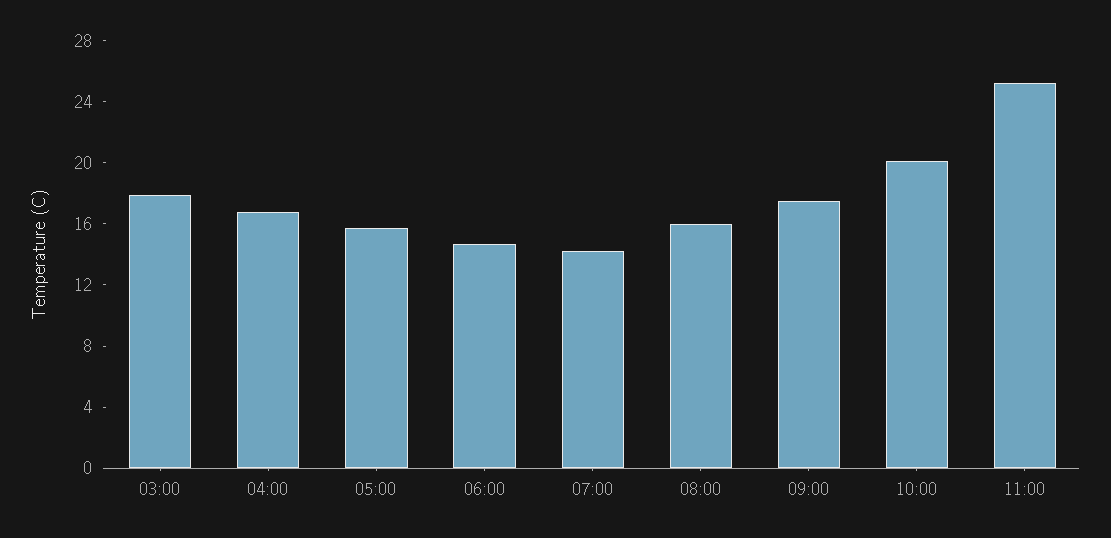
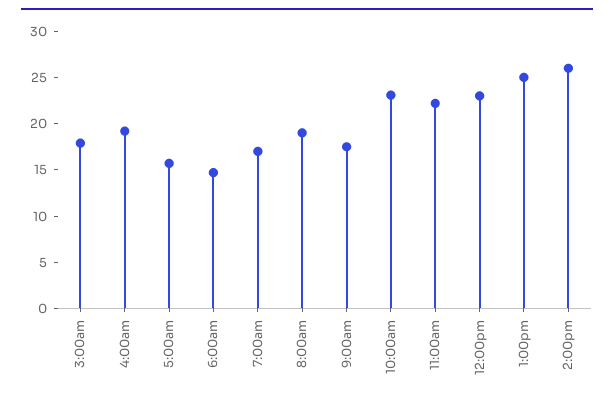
04:00: 17 -> 19
07:00: 14 -> 17
08:00: 16 -> 19
10:00: 20 -> 23
11:00: 25 -> 22
12:00pm: none -> 23
1:00pm: none -> 25
2:00pm: none -> 26

